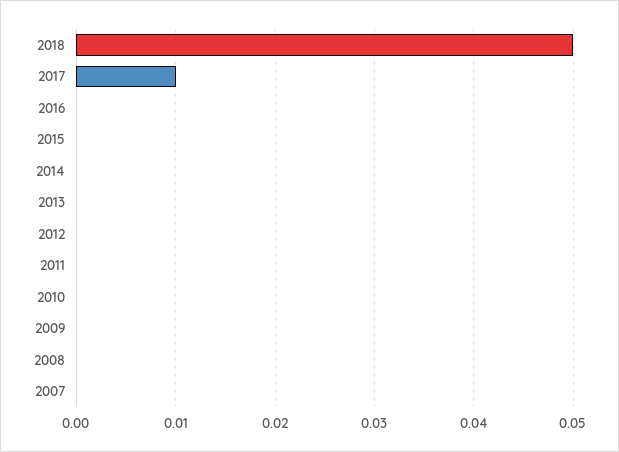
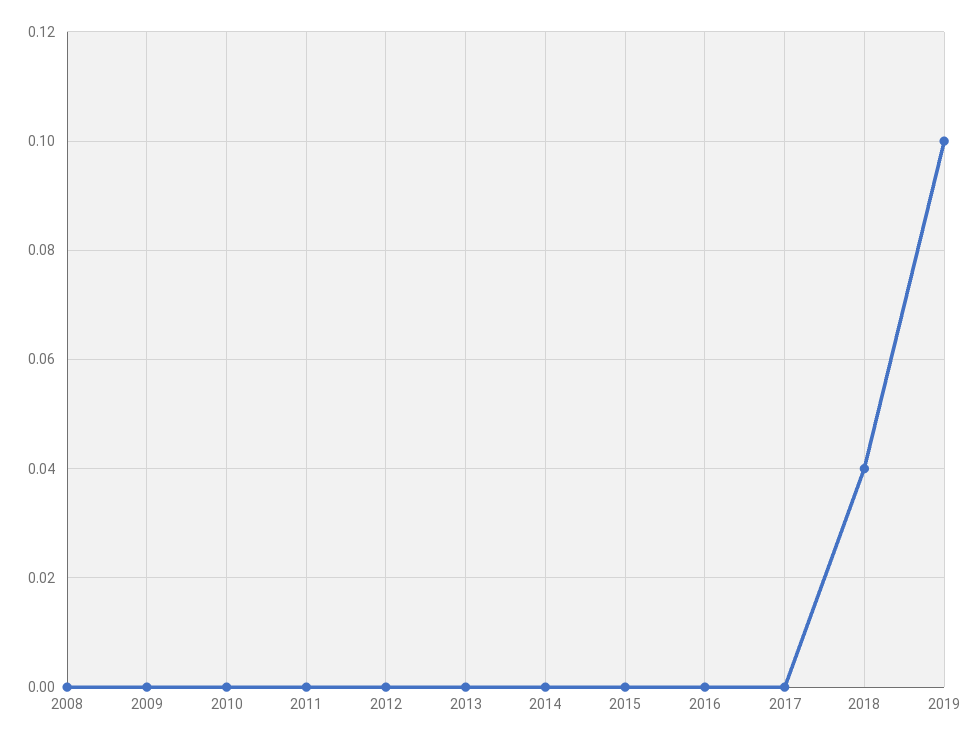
2018: 0.05 -> 0.04
2017: 0.01 -> 0
2007: 0 -> none
2019: none -> 0.1

